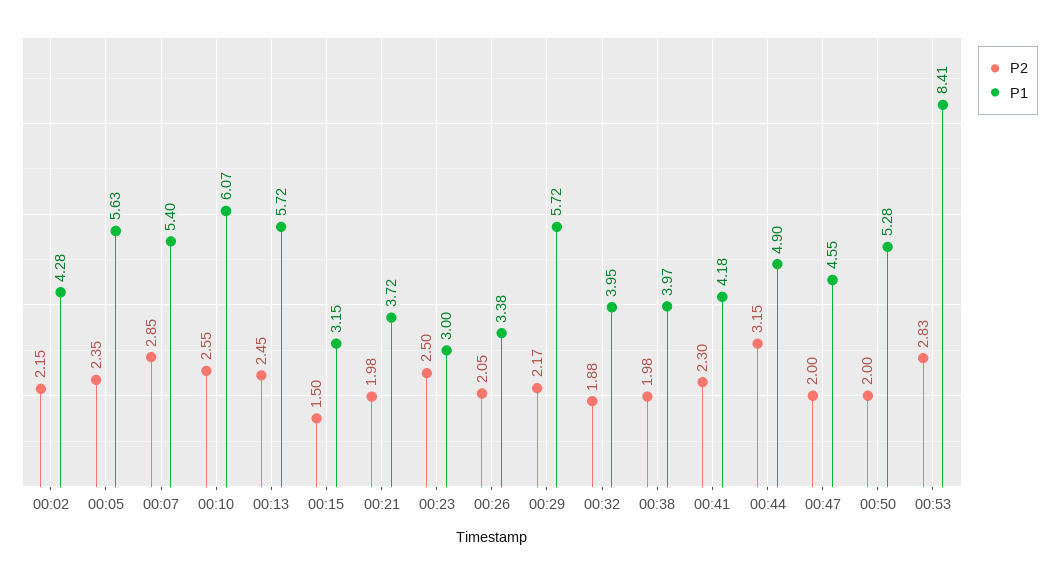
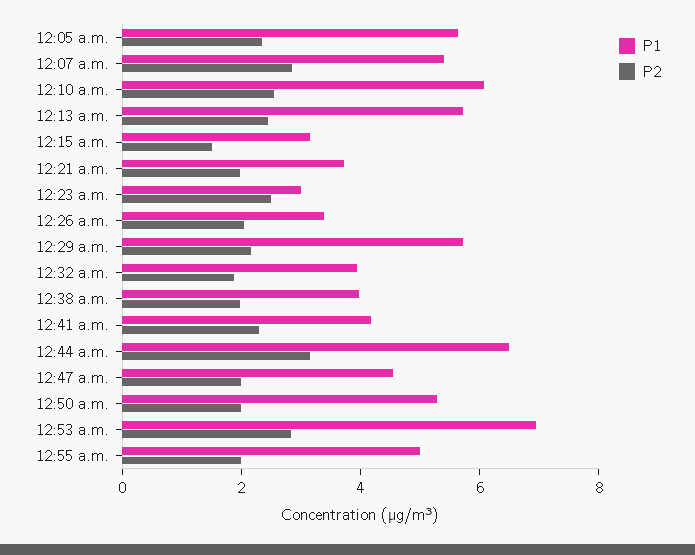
P2, 00:02: 2.15 -> none
P1, 00:02: 4.28 -> none
P1, 00:44: 4.9 -> 6.5
P1, 00:53: 8.41 -> 7
P1, 12:55 a.m.: none -> 5
P2, 12:55 a.m.: none -> 2

